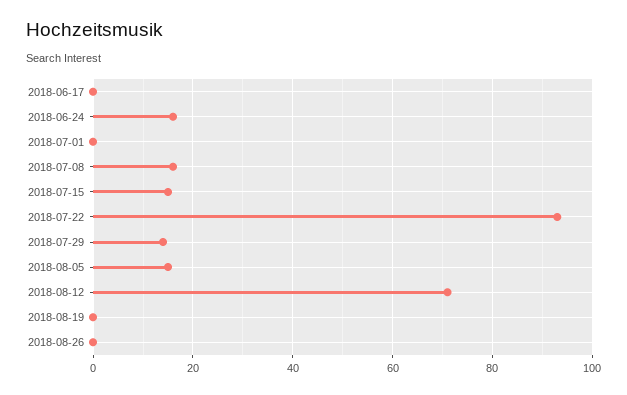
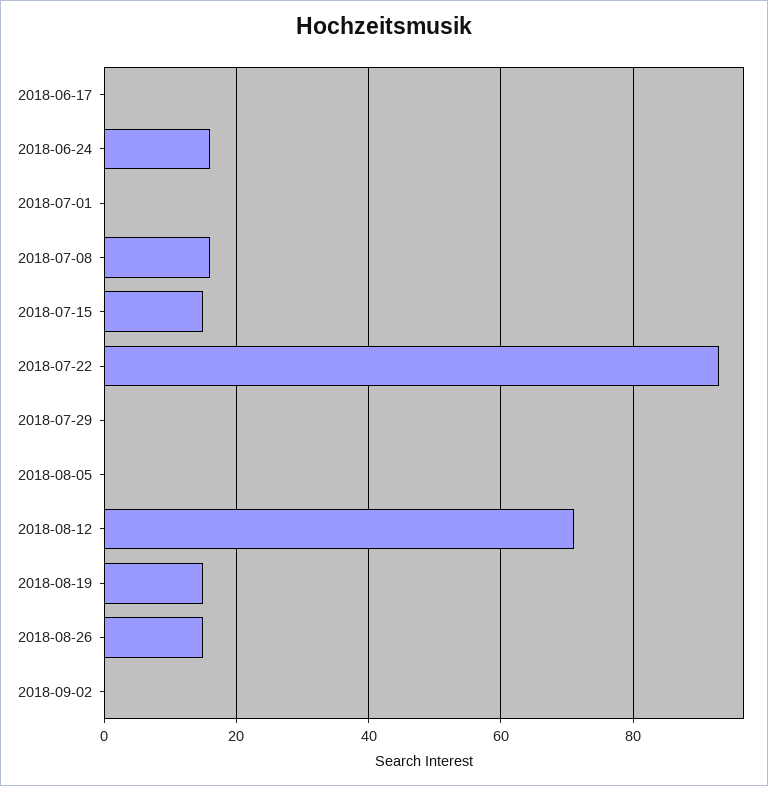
2018-07-29: 15 -> 0
2018-08-05: 15 -> 0
2018-08-19: 0 -> 15
2018-08-26: 0 -> 15
2018-09-02: none -> 0

